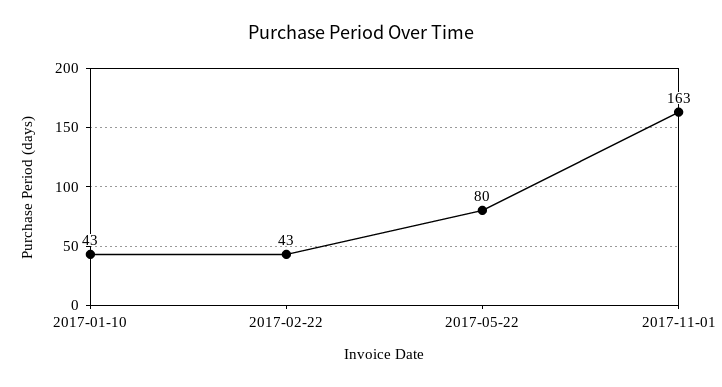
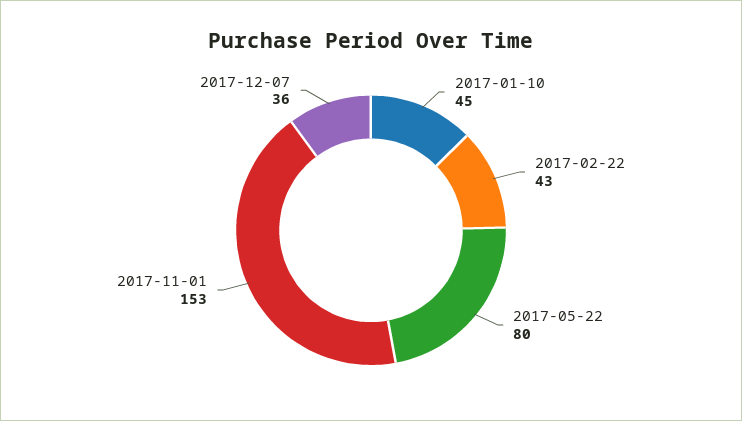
2017-01-10: 43 -> 45
2017-11-01: 163 -> 153
2017-12-07: none -> 36

